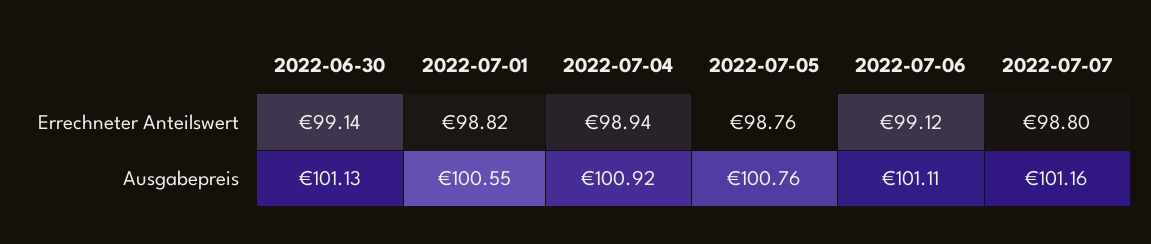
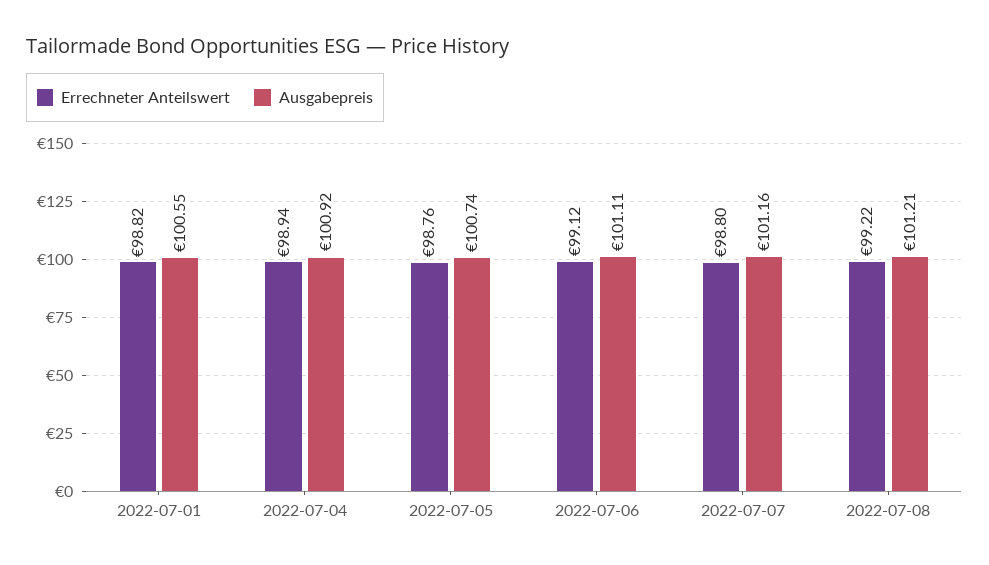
Errechneter Anteilswert, 2022-06-30: 99.14 -> none
Ausgabepreis, 2022-06-30: 101.13 -> none
Ausgabepreis, 2022-07-05: 100.76 -> 100.74
Errechneter Anteilswert, 2022-07-08: none -> 99.22
Ausgabepreis, 2022-07-08: none -> 101.21

